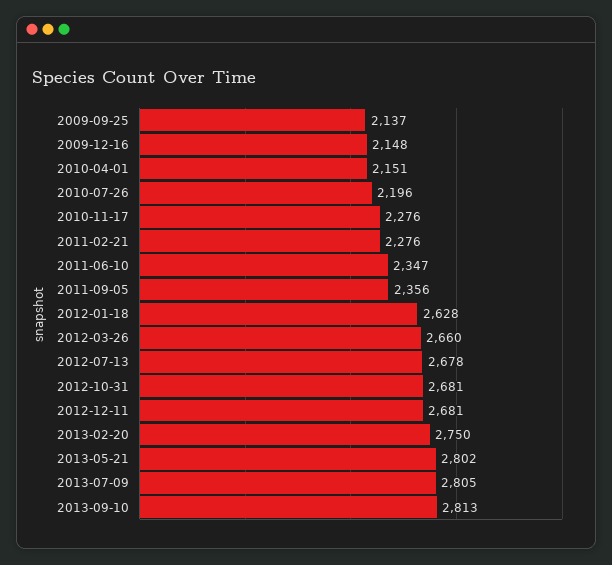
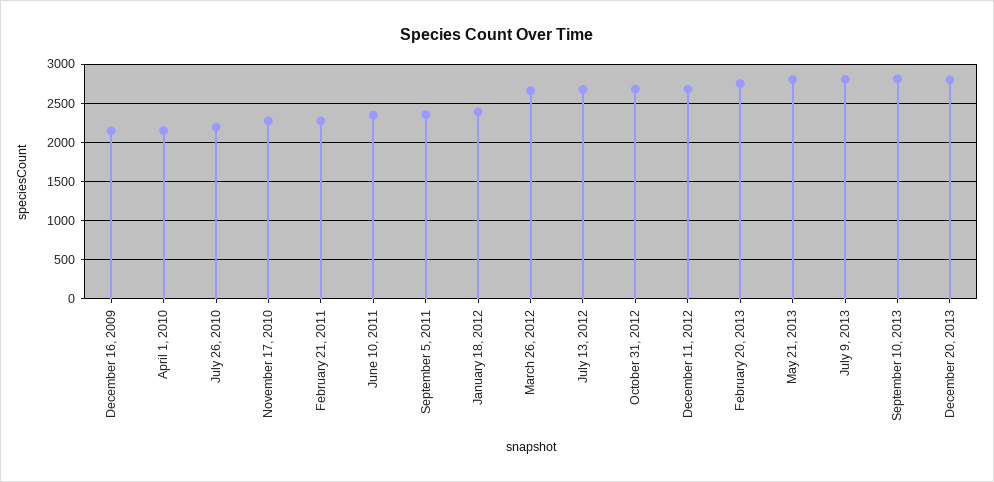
2009-09-25: 2137 -> none
2012-01-18: 2628 -> 2400
December 20, 2013: none -> 2800

